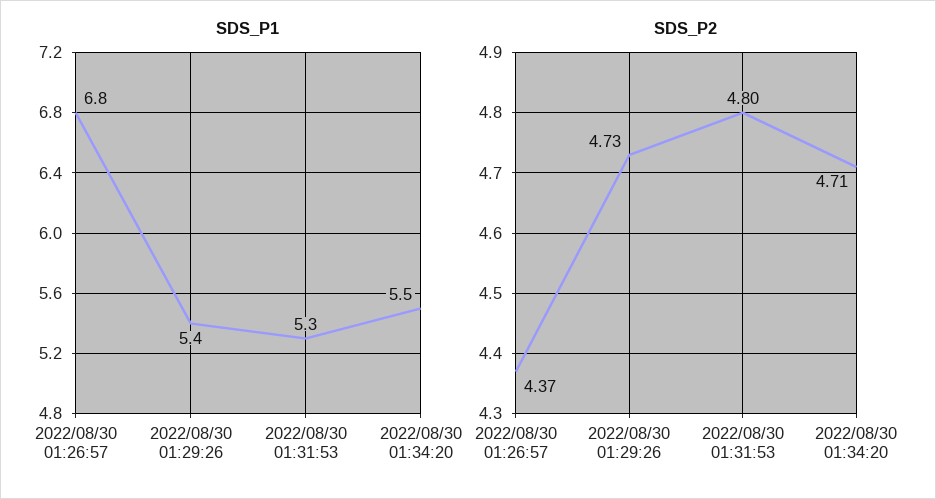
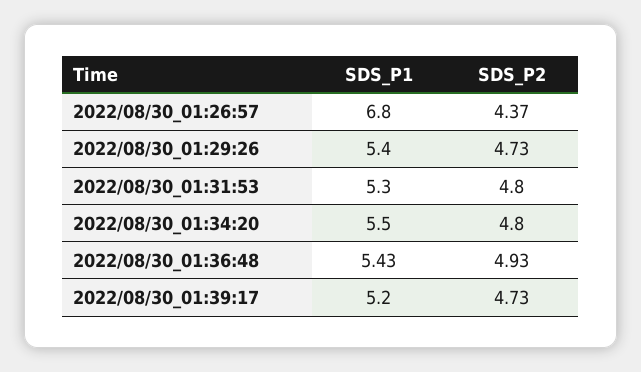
SDS_P2, 2022/08/30 01:34:20: 4.71 -> 4.8
SDS_P1, 2022/08/30_01:36:48: none -> 5.43
SDS_P2, 2022/08/30_01:36:48: none -> 4.93
SDS_P1, 2022/08/30_01:39:17: none -> 5.2
SDS_P2, 2022/08/30_01:39:17: none -> 4.73

